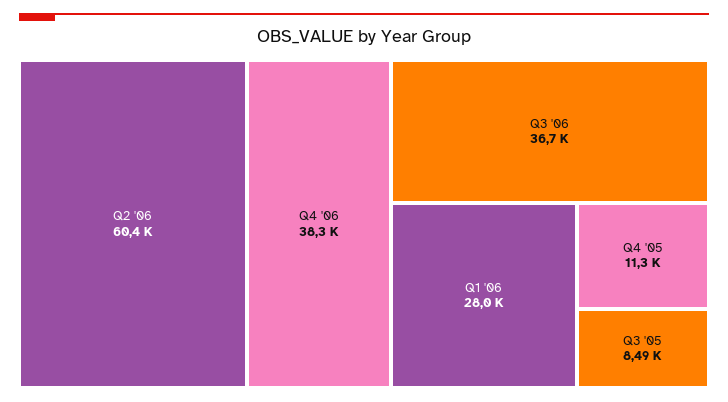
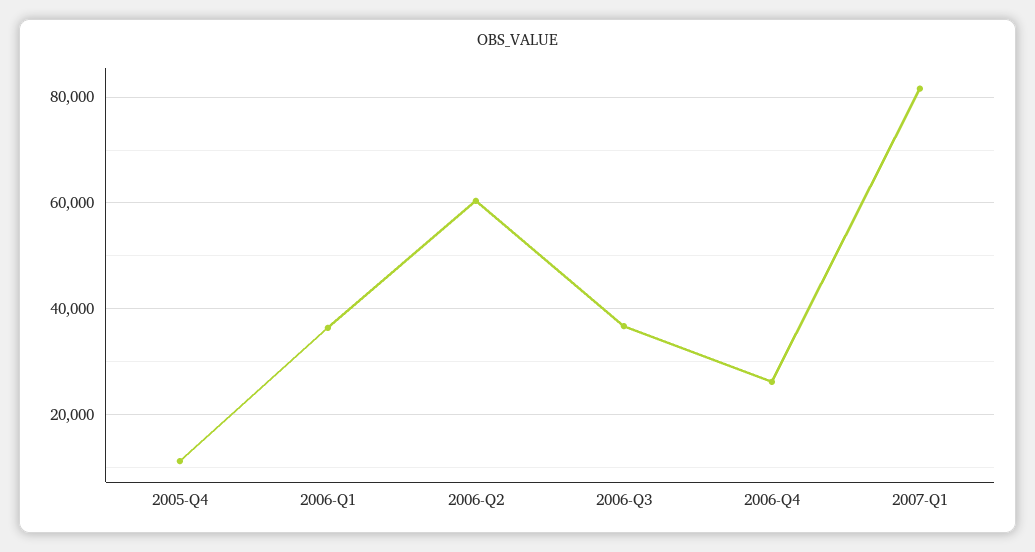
Q4 '06: 38300 -> 26000
Q1 '06: 28000 -> 36000
Q3 '05: 8490 -> none
2007-Q1: none -> 82000

